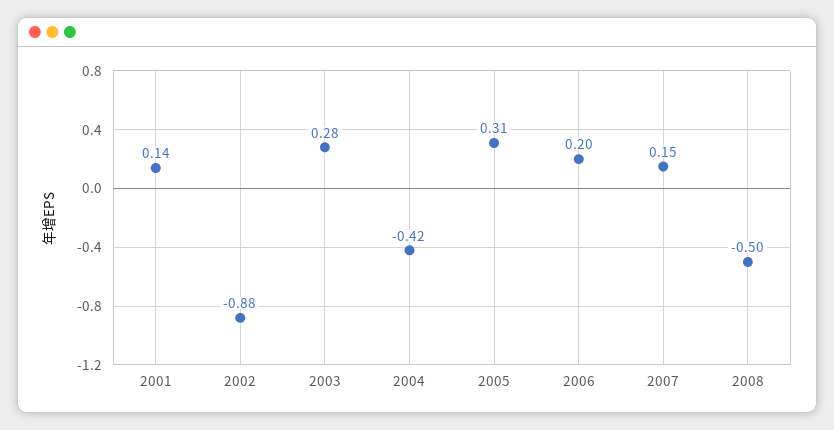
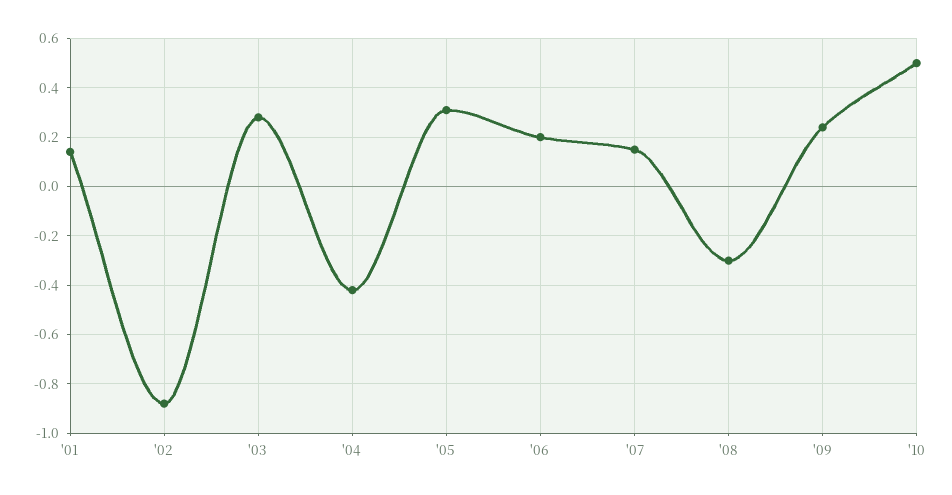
2008: -0.5 -> -0.3
'09: none -> 0.25
'10: none -> 0.5

